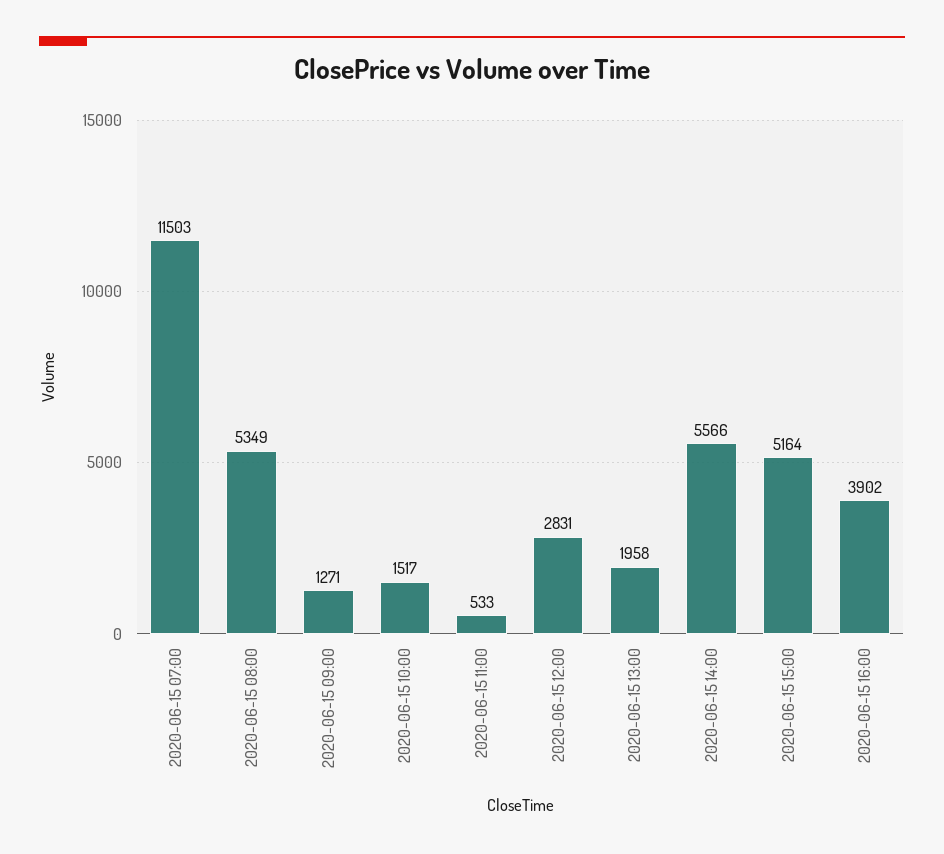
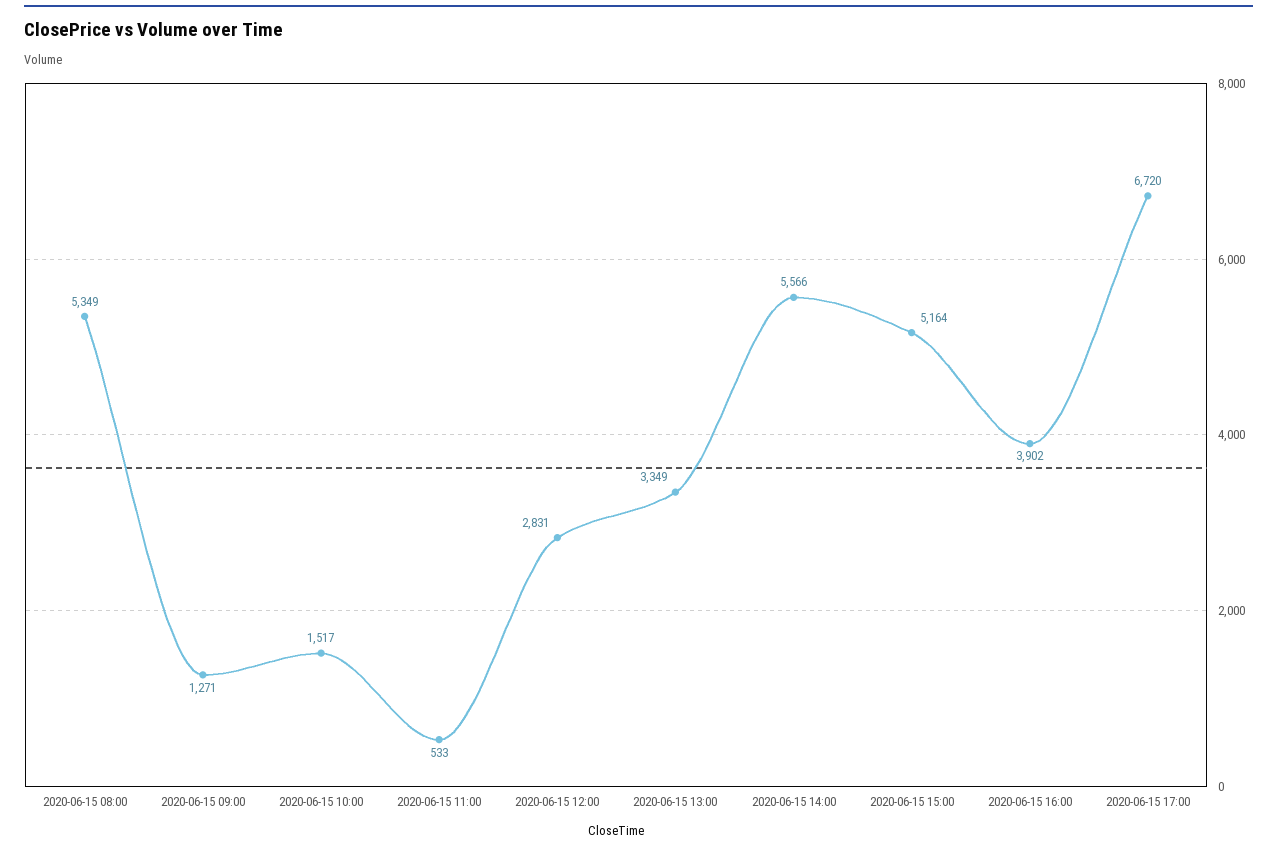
2020-06-15 07:00: 11503 -> none
2020-06-15 13:00: 1958 -> 3349
2020-06-15 17:00: none -> 6720

